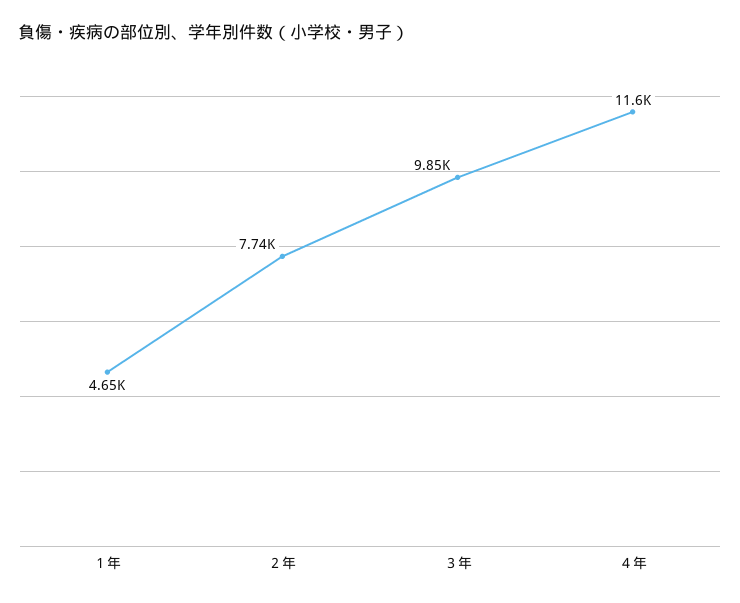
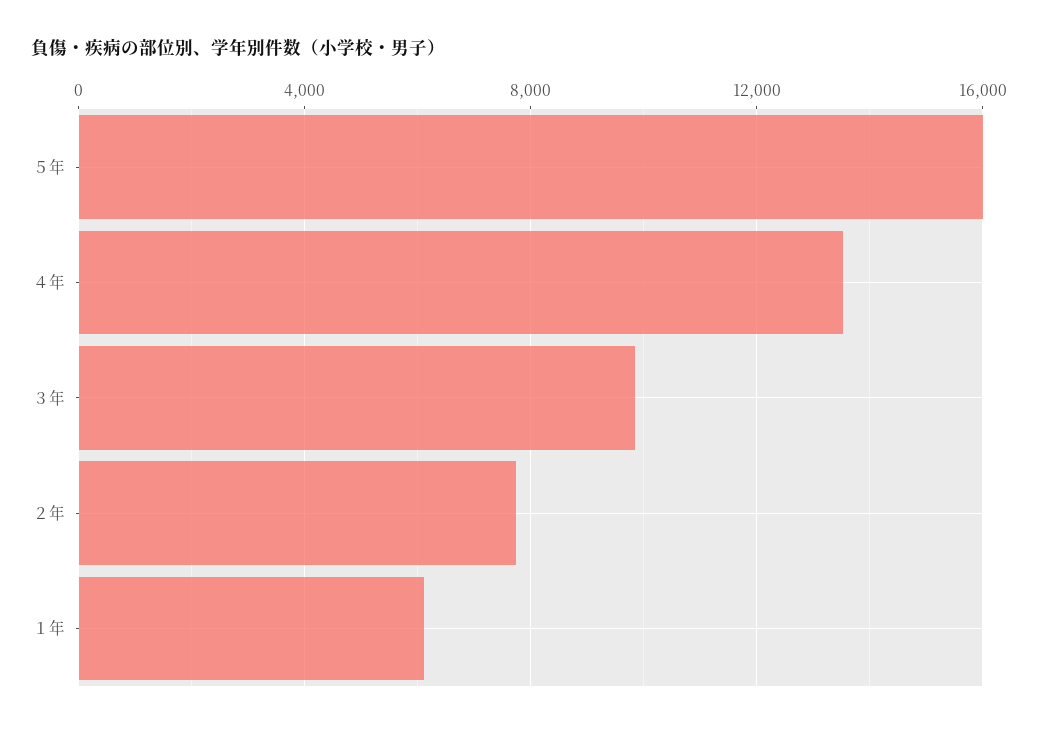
１年: 4650 -> 6000
４年: 11600 -> 13500
５年: none -> 16000

